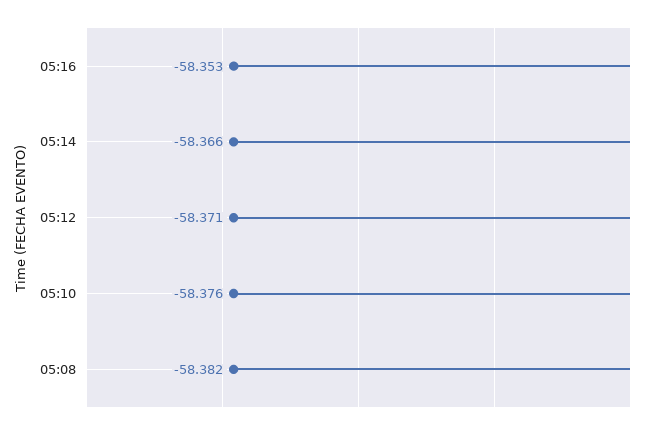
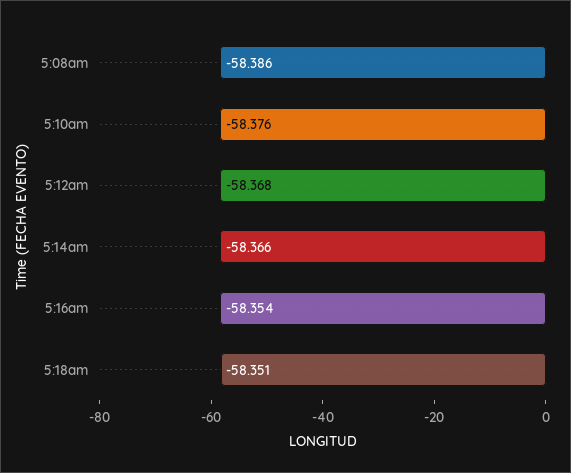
05:16: -58.353 -> -58.354
05:12: -58.371 -> -58.368
05:08: -58.382 -> -58.386
5:18am: none -> -58.351

